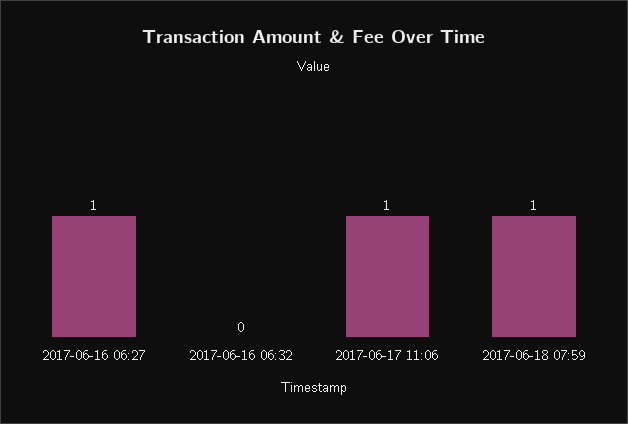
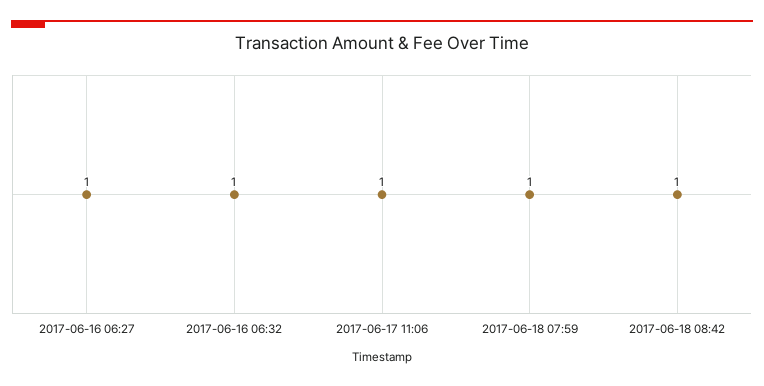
2017-06-16 06:32: 0 -> 1
2017-06-18 08:42: none -> 1

